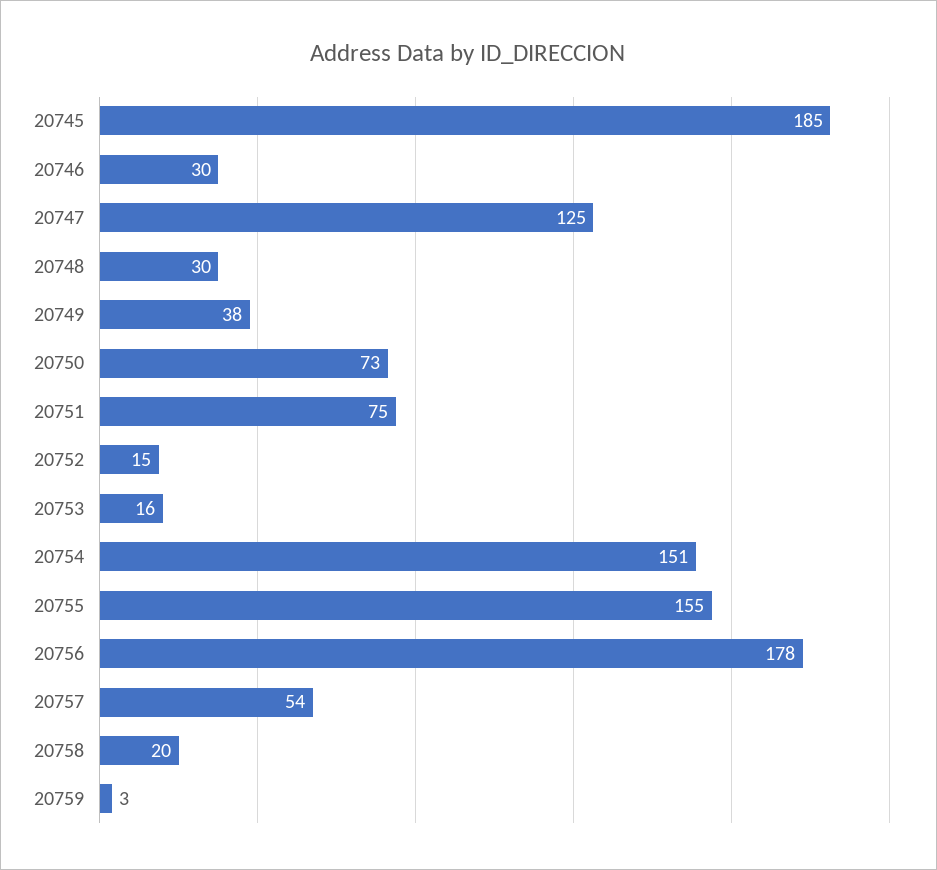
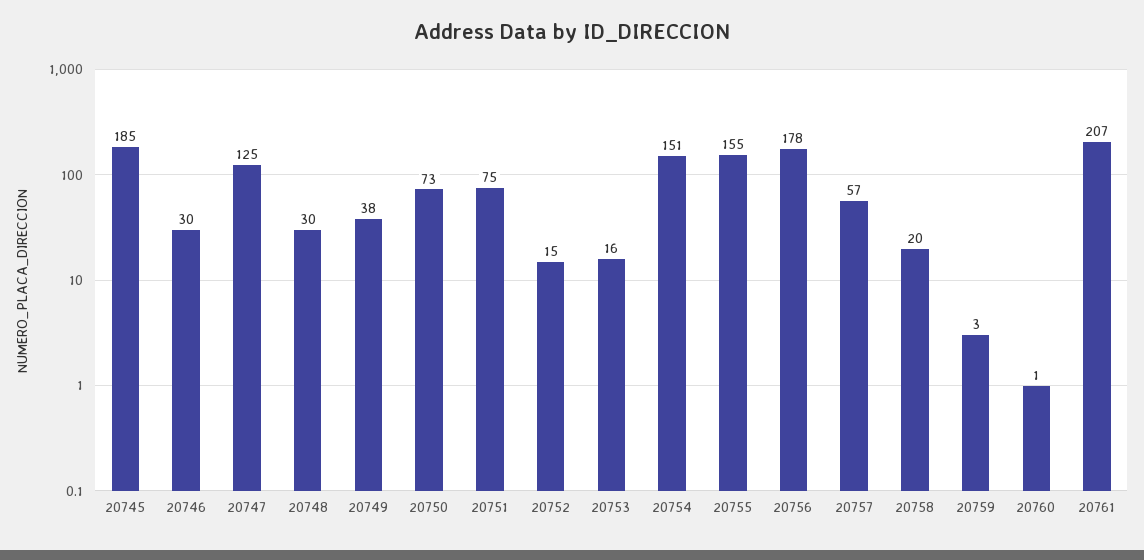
20757: 54 -> 57
20760: none -> 1
20761: none -> 207

